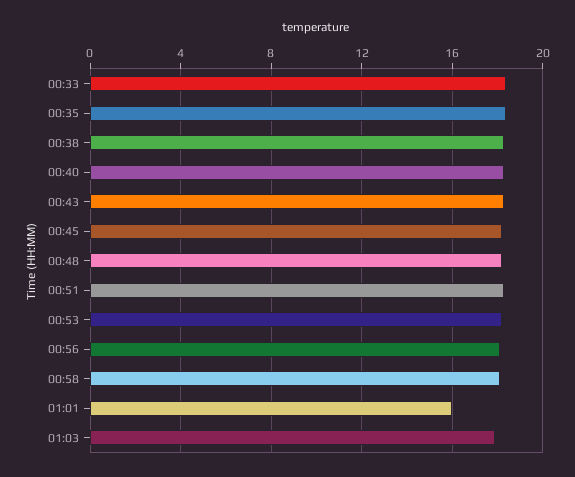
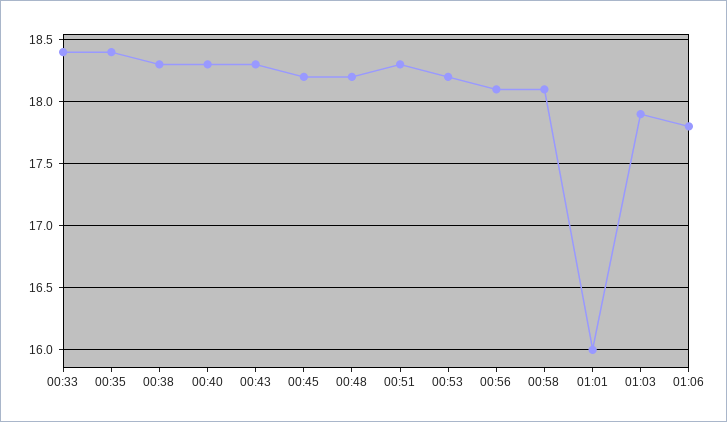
01:06: none -> 17.8

